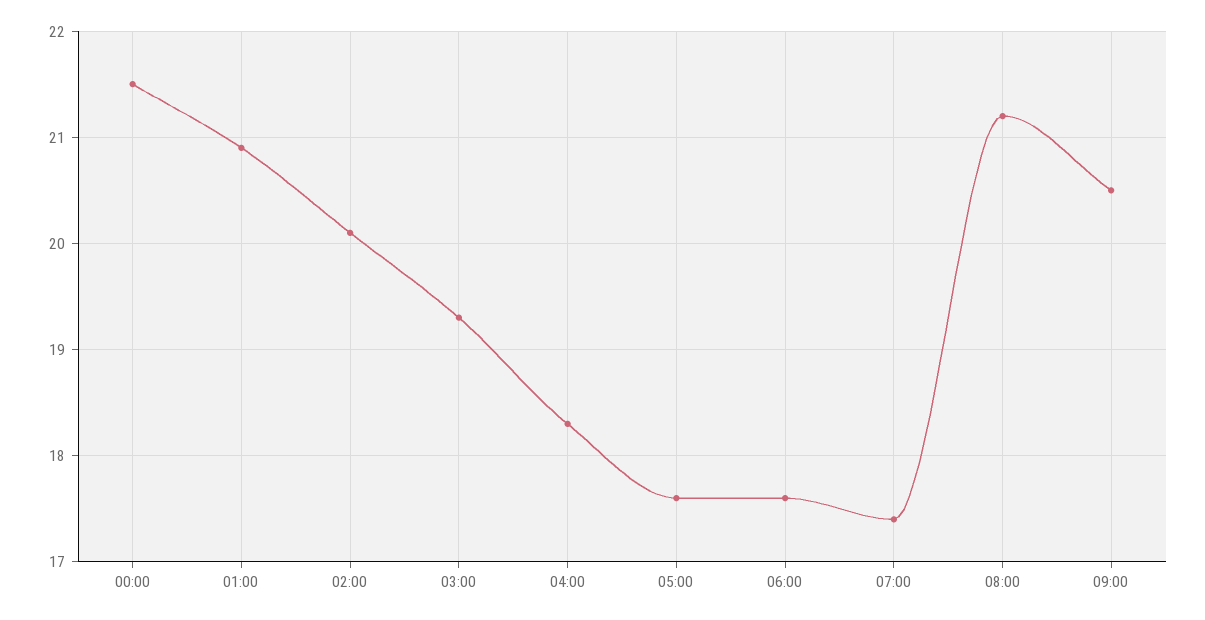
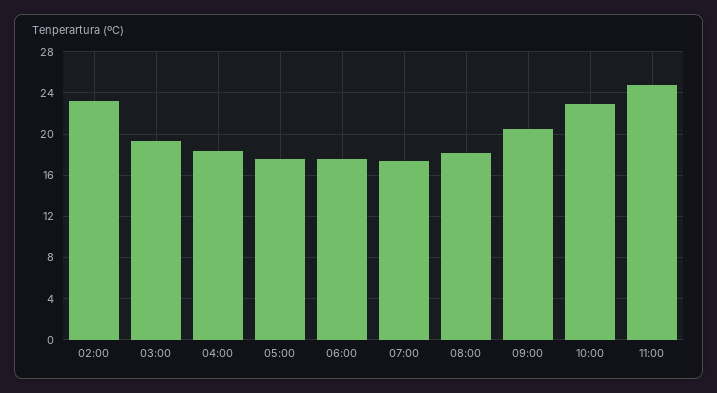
00:00: 21.5 -> none
01:00: 20.9 -> none
02:00: 20.1 -> 23
08:00: 21.2 -> 18
10:00: none -> 23
11:00: none -> 25

